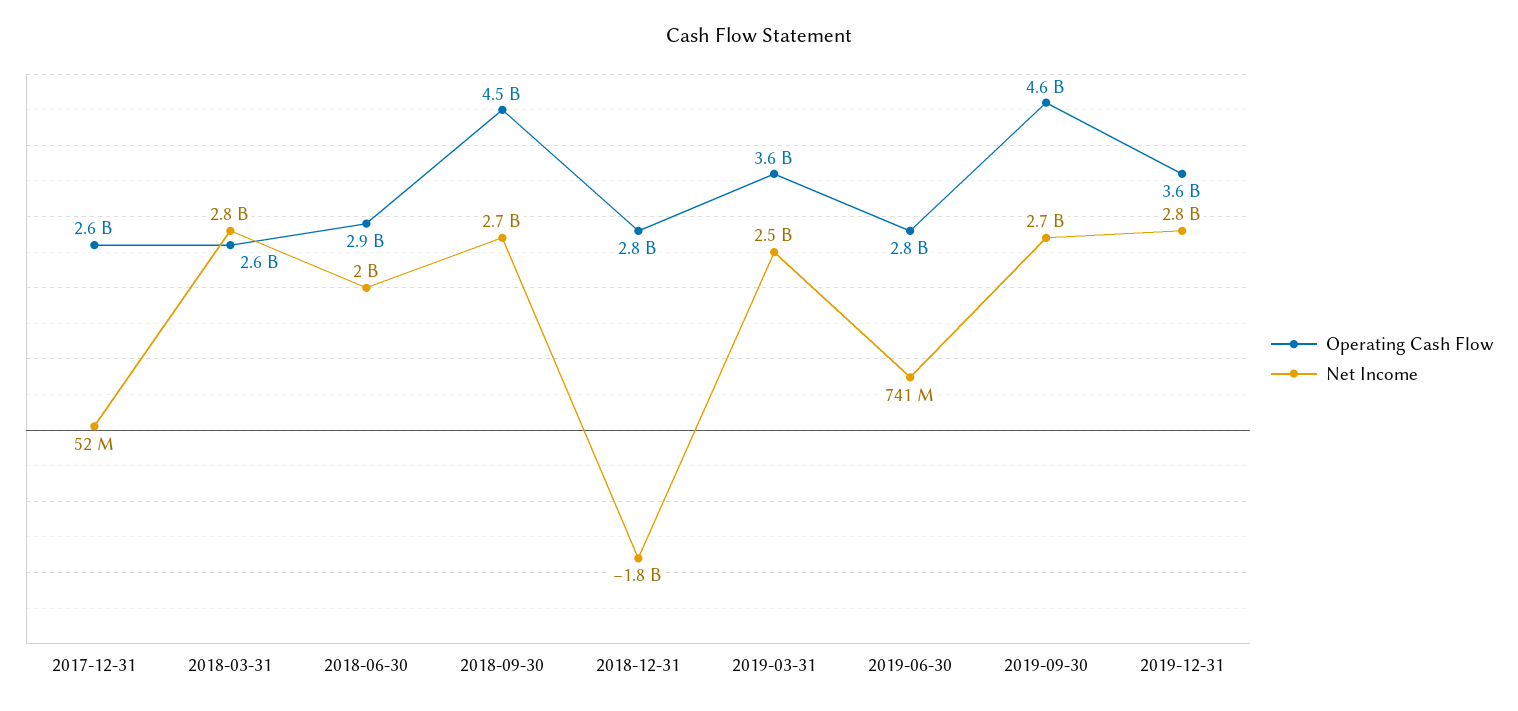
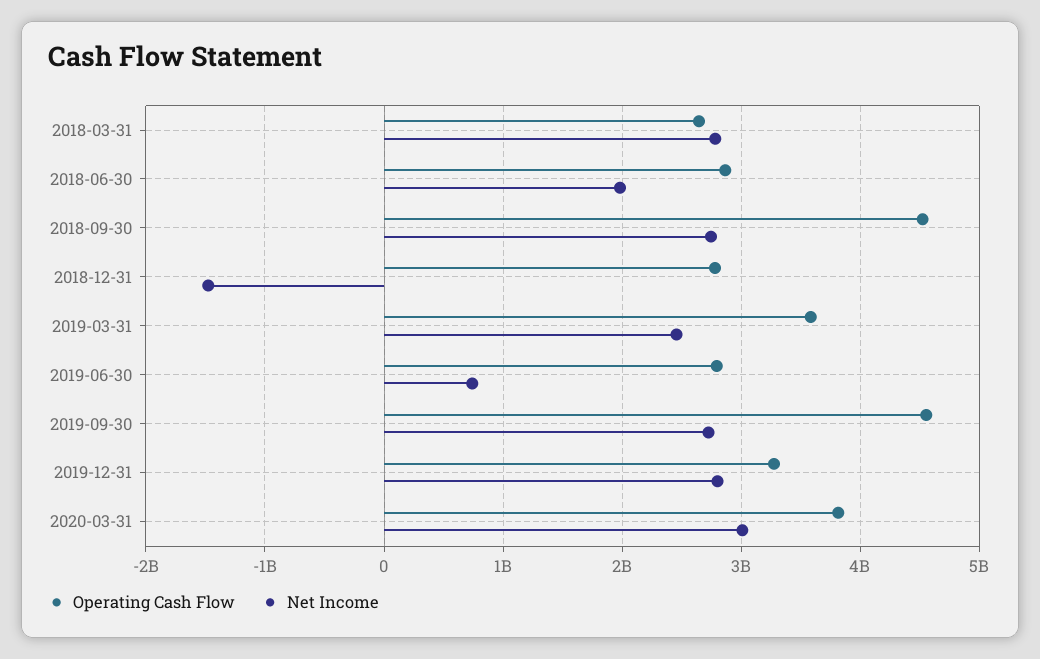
Operating Cash Flow, 2017-12-31: 2600000000 -> none
Net Income, 2017-12-31: 52000000 -> none
Net Income, 2018-12-31: -1800000000 -> -1500000000
Operating Cash Flow, 2019-12-31: 3600000000 -> 3300000000
Operating Cash Flow, 2020-03-31: none -> 3800000000
Net Income, 2020-03-31: none -> 3000000000

